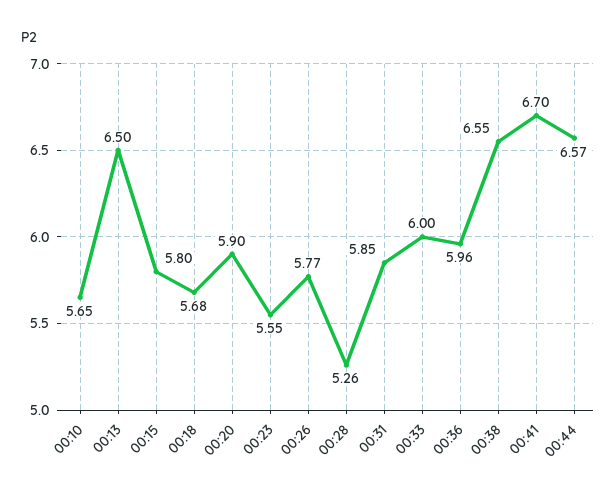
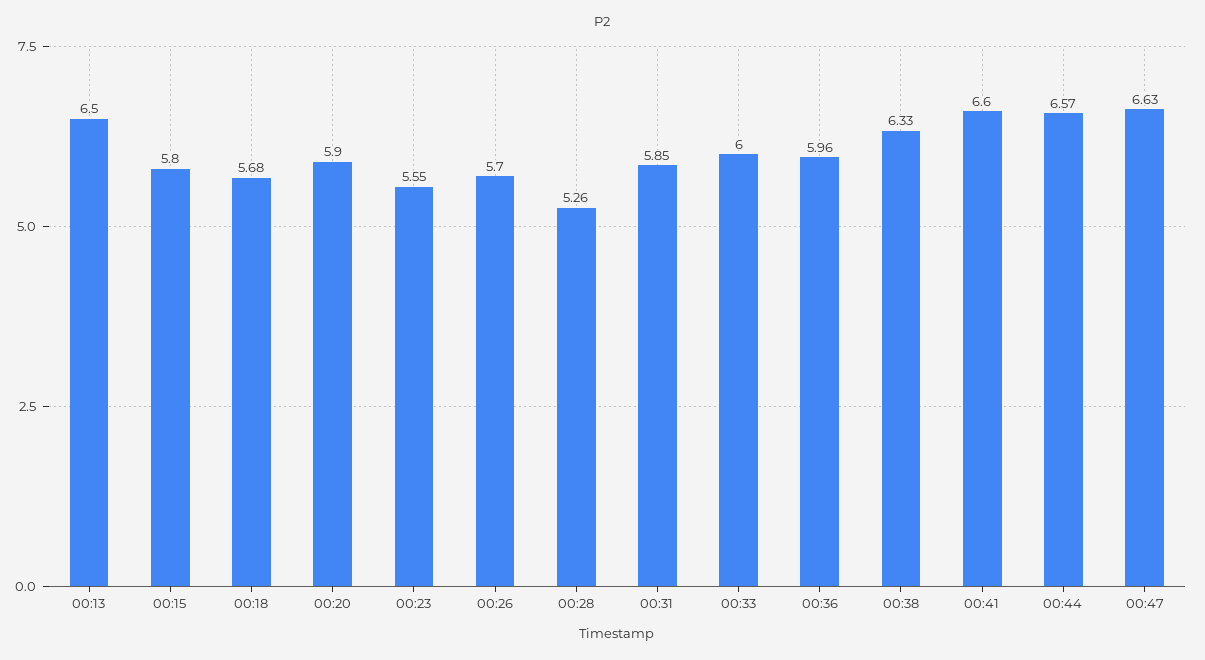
00:10: 5.65 -> none
00:26: 5.77 -> 5.7
00:38: 6.55 -> 6.33
00:41: 6.7 -> 6.6
00:47: none -> 6.63

